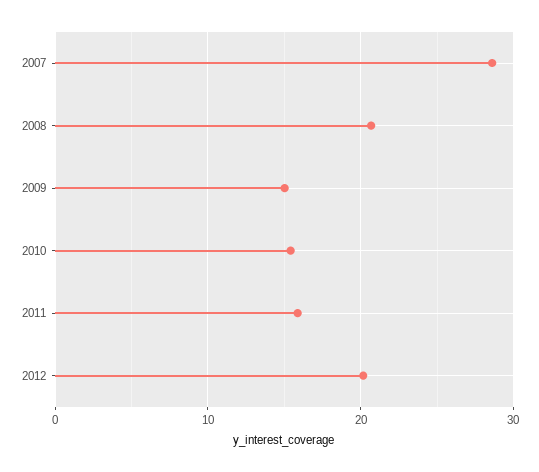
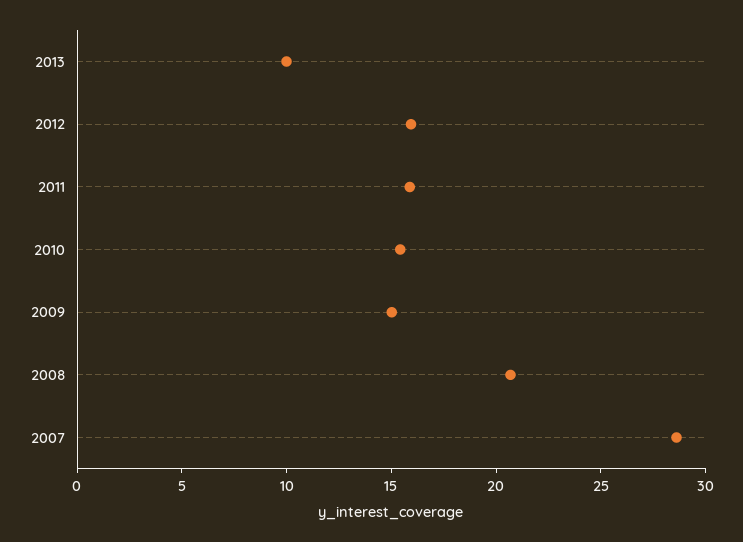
2012: 20 -> 16
2013: none -> 10

